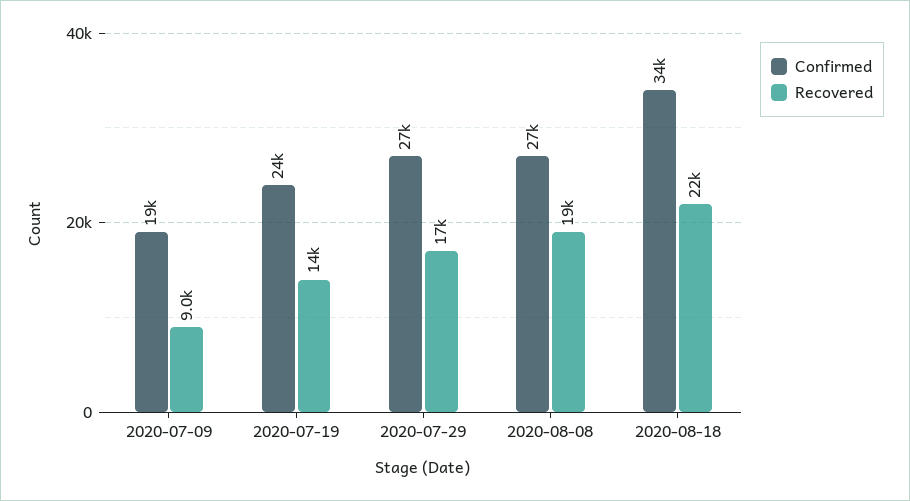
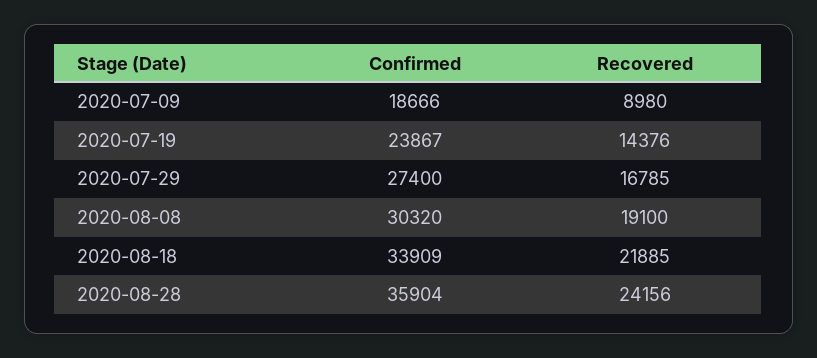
Confirmed, 2020-08-08: 27000 -> 30320
Confirmed, 2020-08-28: none -> 35904
Recovered, 2020-08-28: none -> 24156

